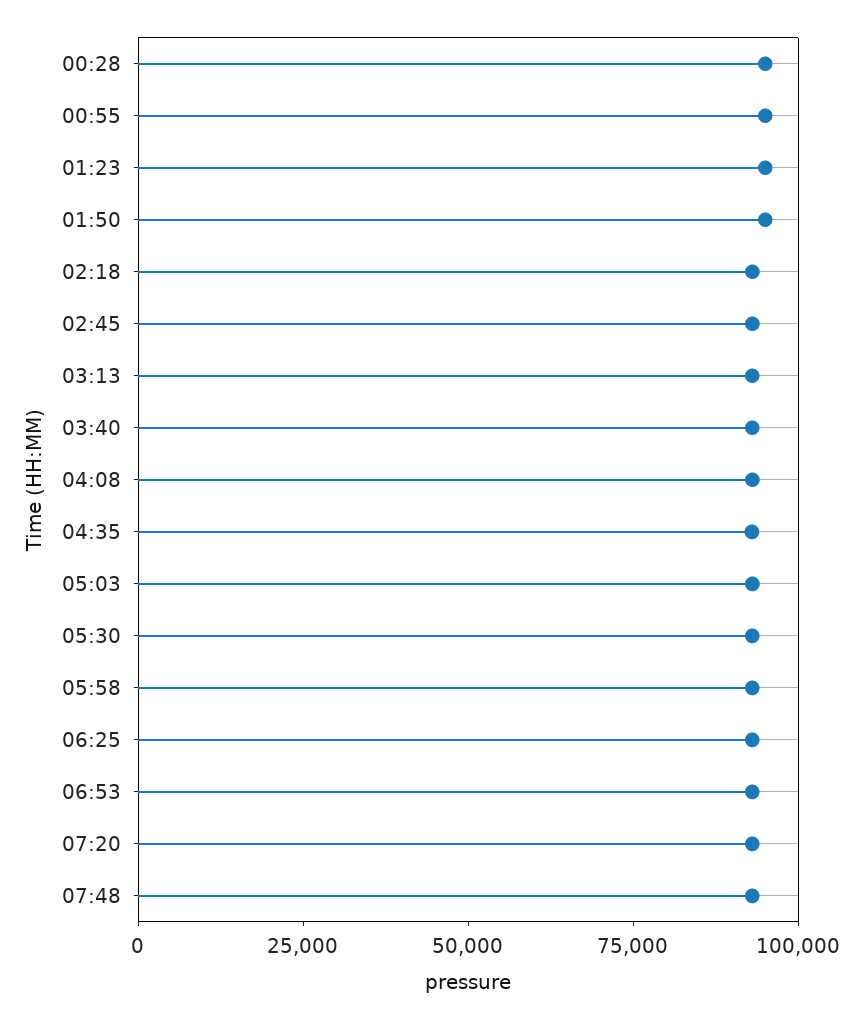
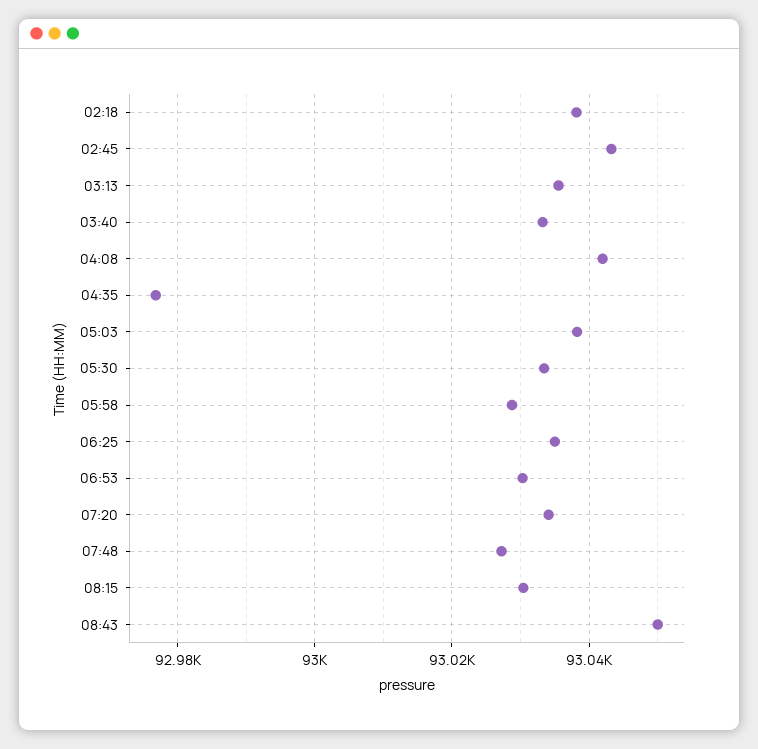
00:28: 95000 -> none
00:55: 95000 -> none
01:23: 95000 -> none
01:50: 95000 -> none
08:15: none -> 93030
08:43: none -> 93050

